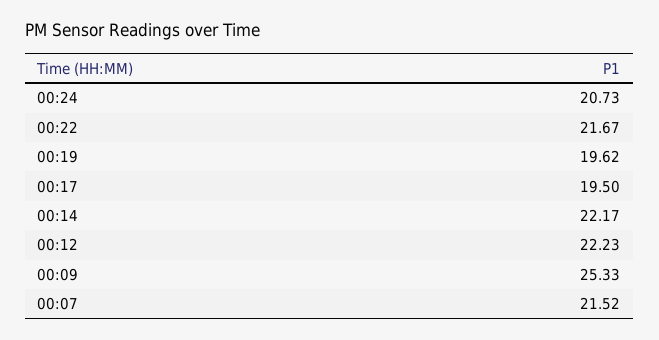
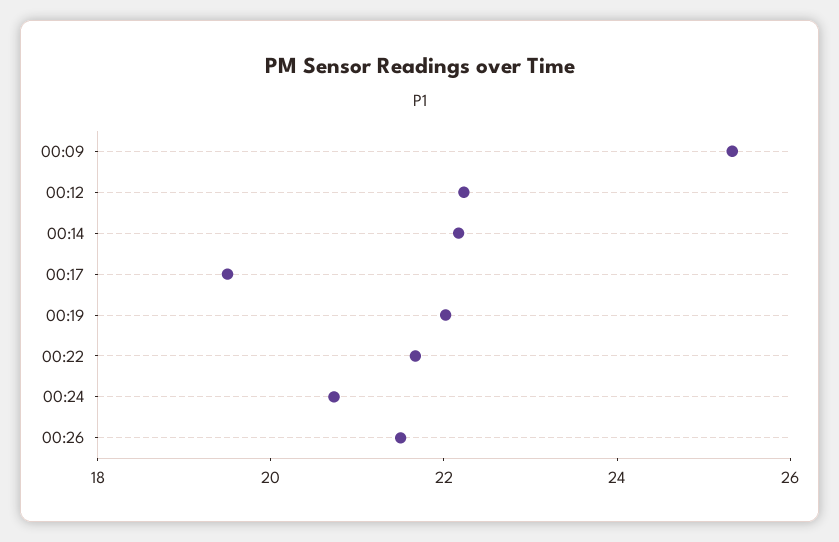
00:19: 19.62 -> 22
00:07: 21.52 -> none
00:26: none -> 21.5

